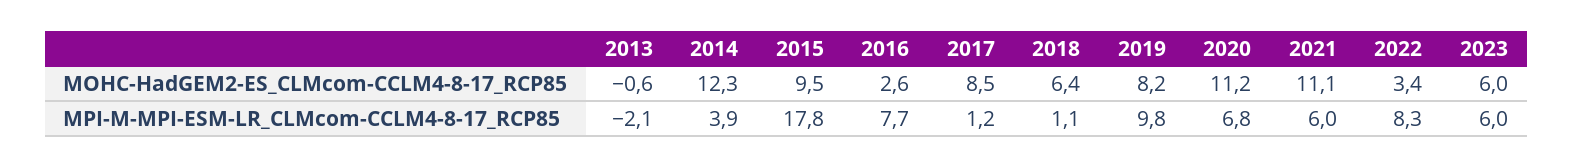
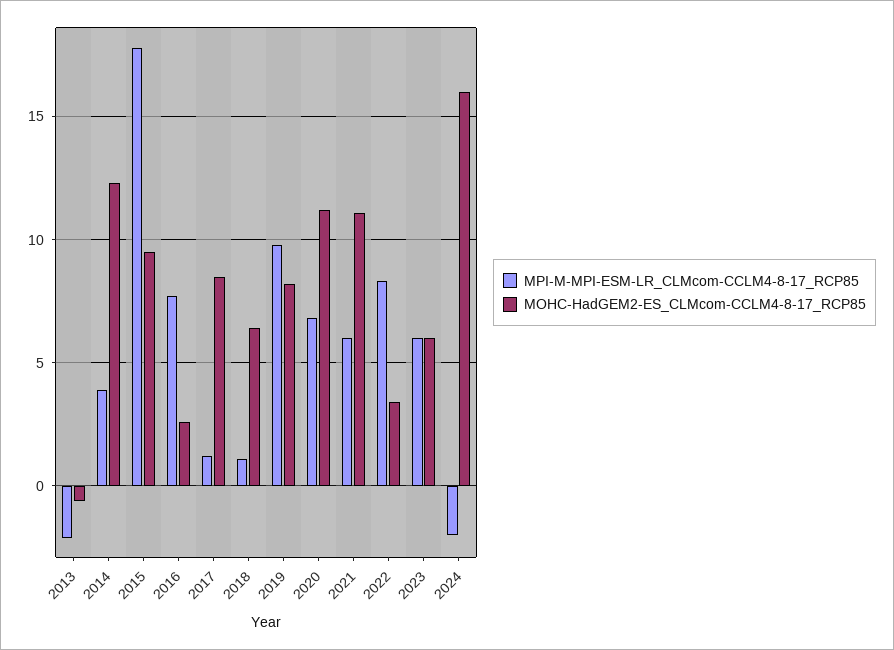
MPI-M-MPI-ESM-LR_CLMcom-CCLM4-8-17_RCP85, 2024: none -> -2
MOHC-HadGEM2-ES_CLMcom-CCLM4-8-17_RCP85, 2024: none -> 16

